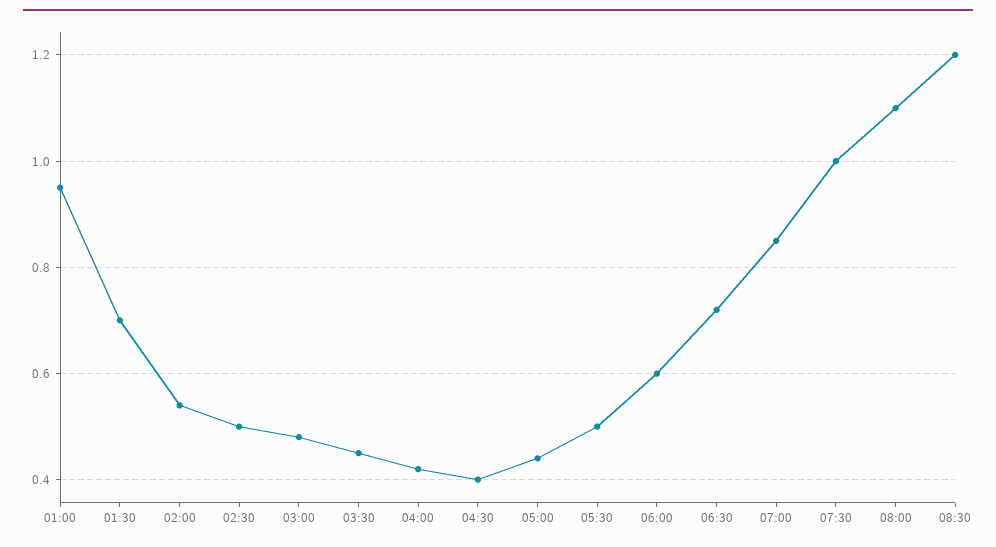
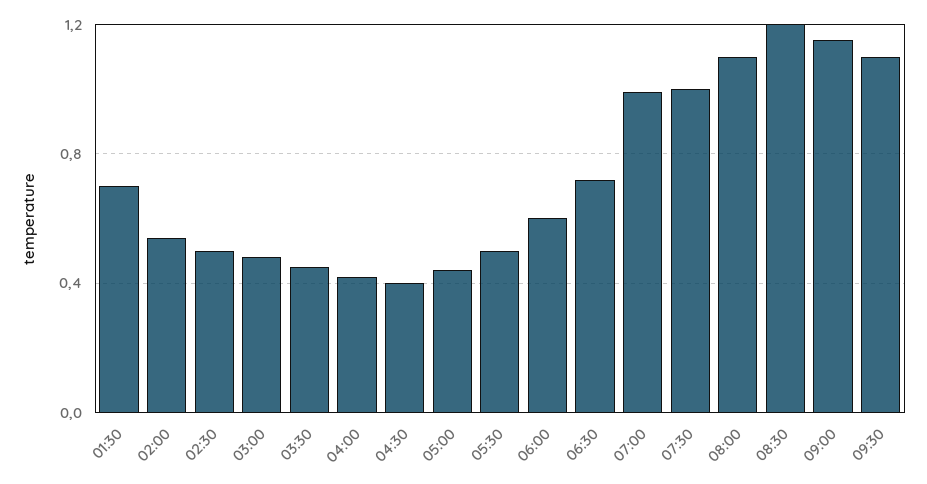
01:00: 0.95 -> none
07:00: 0.85 -> 1
09:00: none -> 1.15
09:30: none -> 1.1

